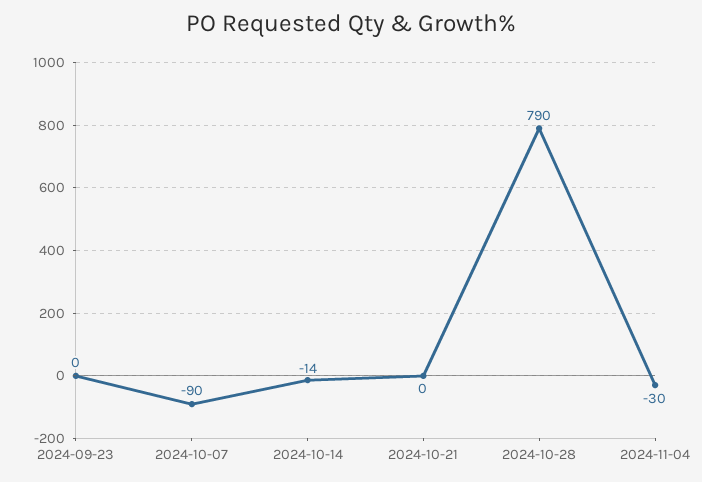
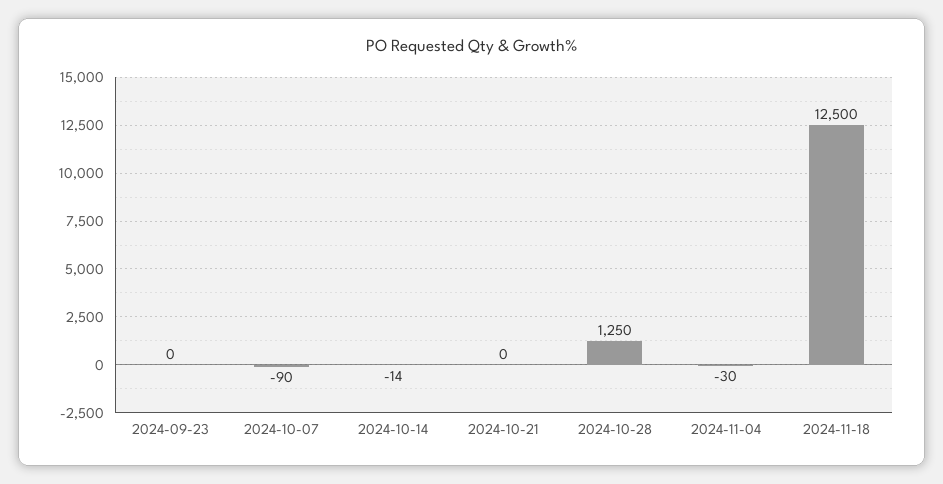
2024-10-28: 790 -> 1250
2024-11-18: none -> 12500

